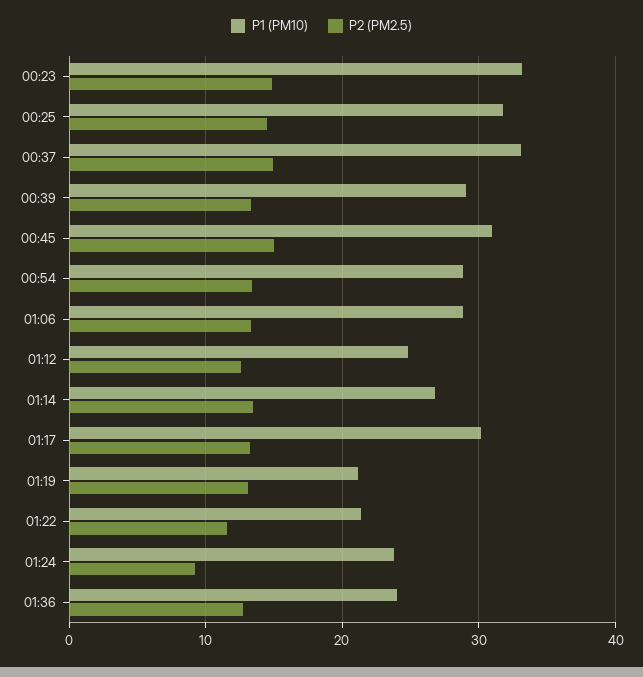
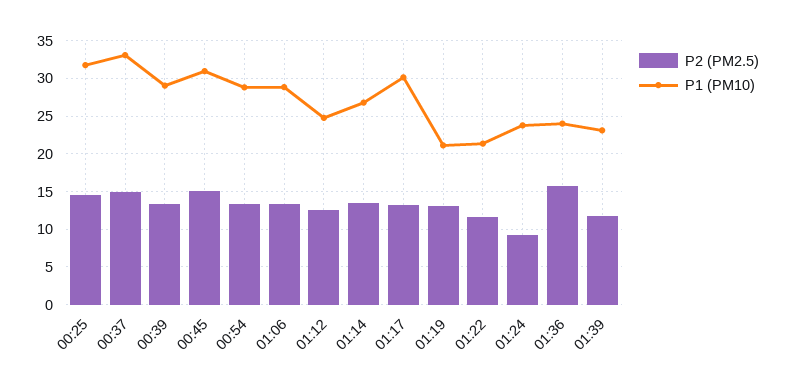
P1 (PM10), 00:23: 33 -> none
P2 (PM2.5), 00:23: 15 -> none
P2 (PM2.5), 01:36: 13 -> 16
P2 (PM2.5), 01:39: none -> 12
P1 (PM10), 01:39: none -> 23

